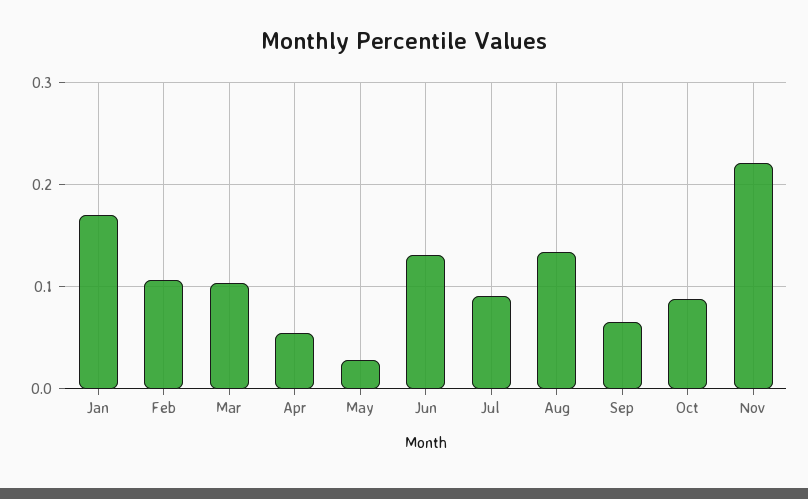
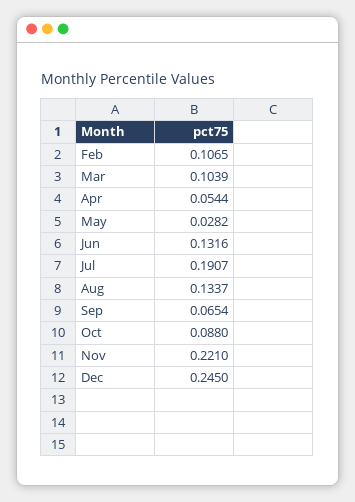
Jan: 0.17 -> none
Jul: 0.09 -> 0.1907
Dec: none -> 0.245

